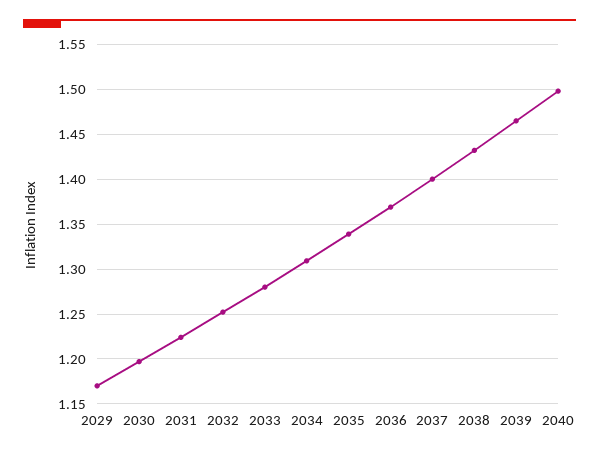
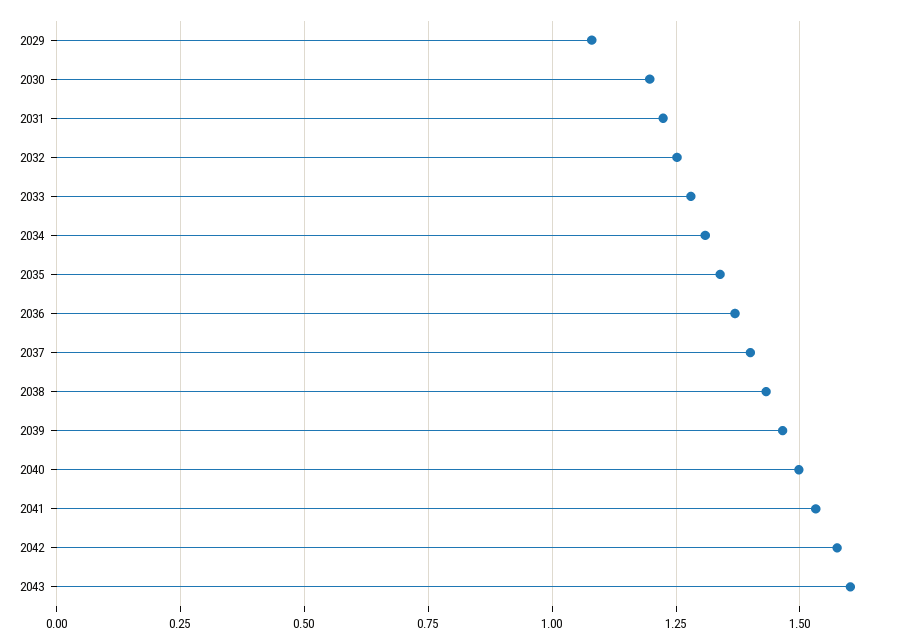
2029: 1.17 -> 1.075
2041: none -> 1.525
2042: none -> 1.575
2043: none -> 1.6

